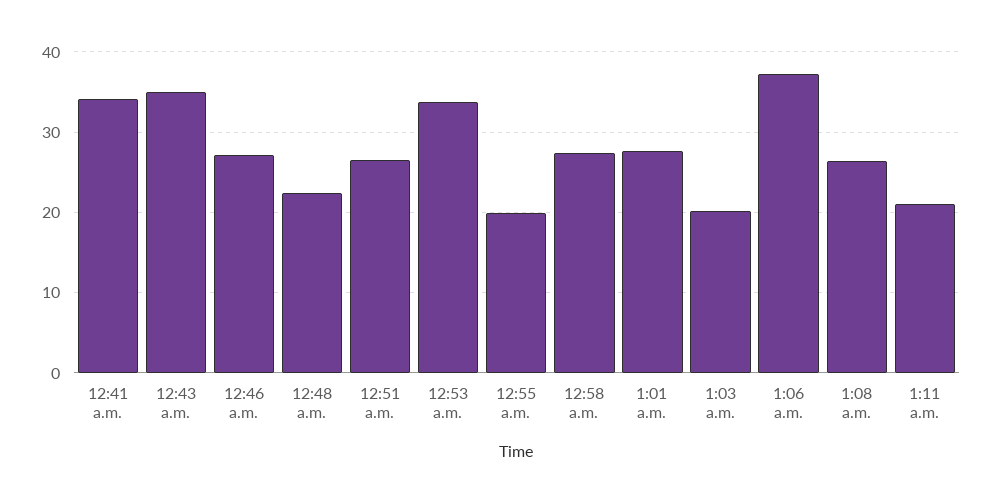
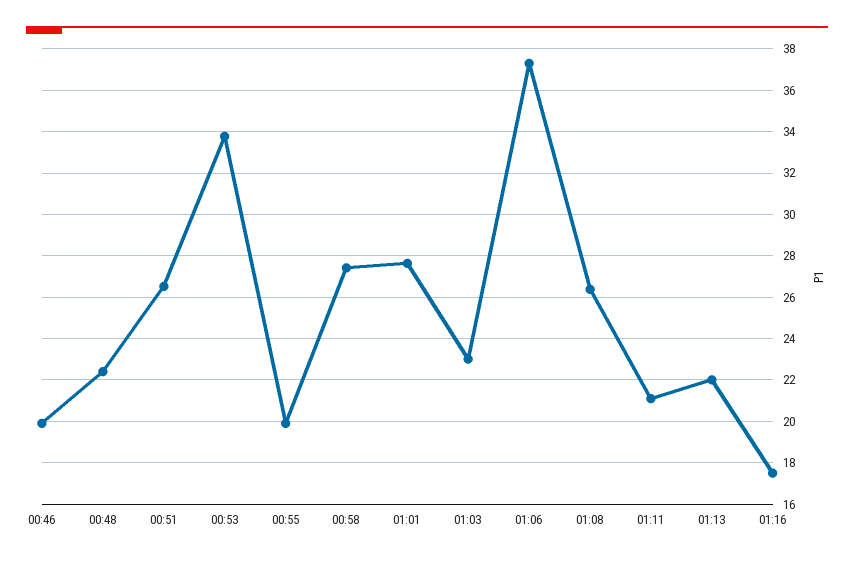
12:41 a.m.: 34 -> none
12:43 a.m.: 35 -> none
12:46 a.m.: 27 -> 20
1:03 a.m.: 20 -> 23
01:13: none -> 22
01:16: none -> 17.5

